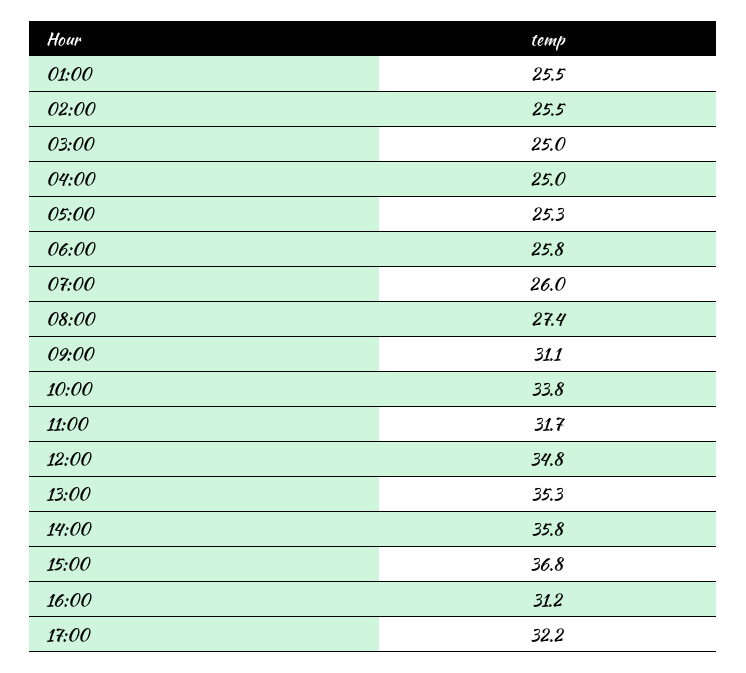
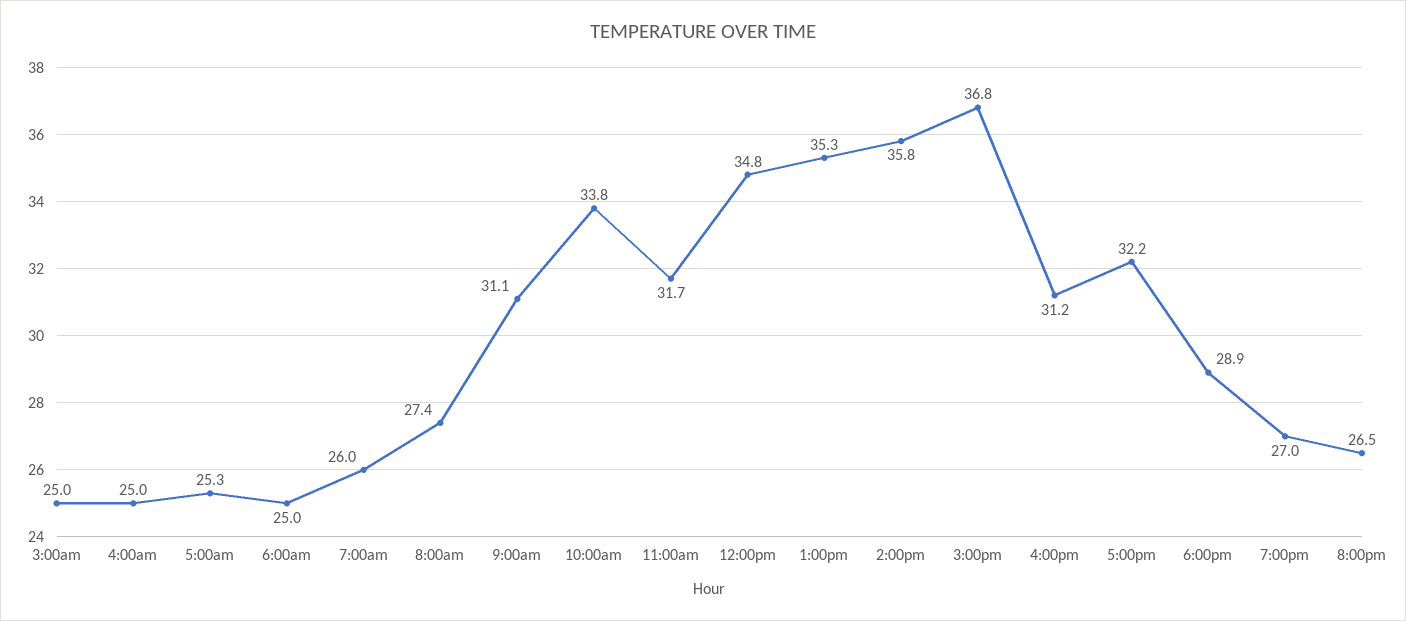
01:00: 25.5 -> none
02:00: 25.5 -> none
06:00: 25.8 -> 25
6:00pm: none -> 28.9
7:00pm: none -> 27
8:00pm: none -> 26.5

